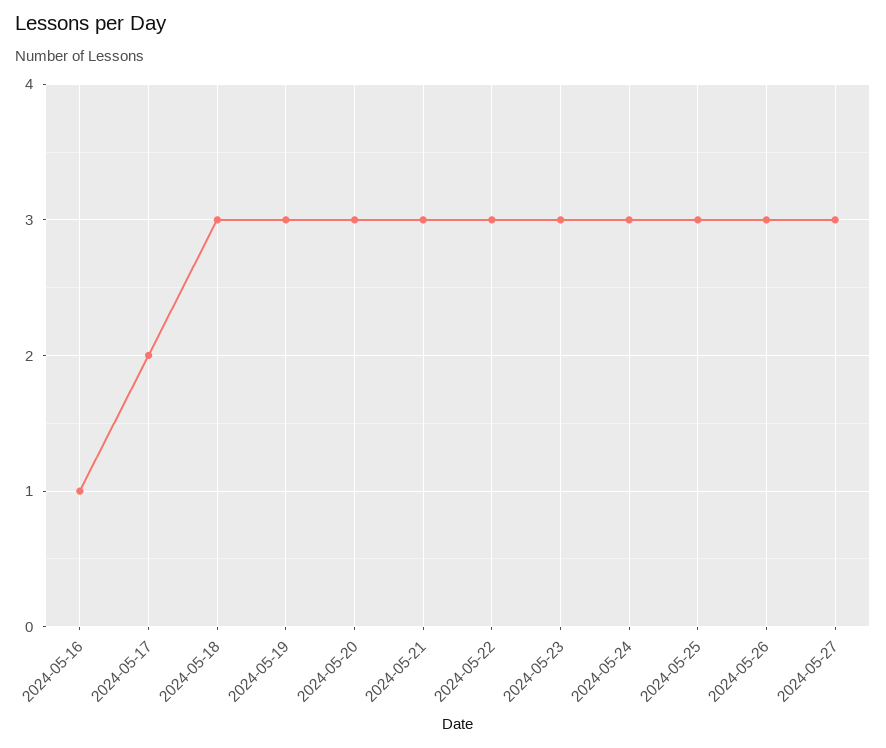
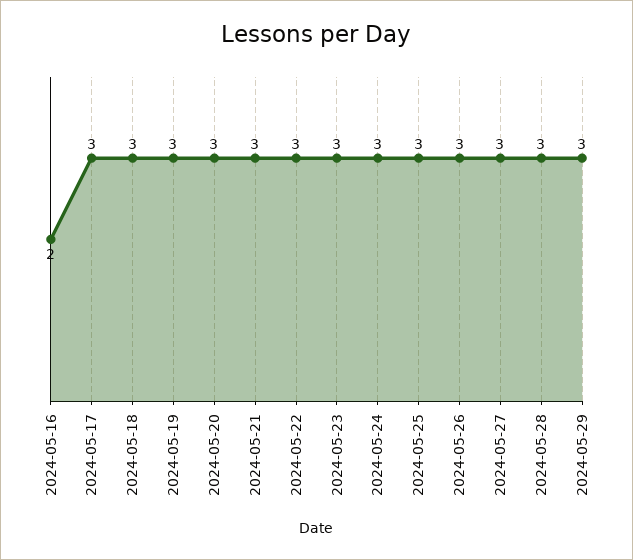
2024-05-16: 1 -> 2
2024-05-17: 2 -> 3
2024-05-28: none -> 3
2024-05-29: none -> 3

